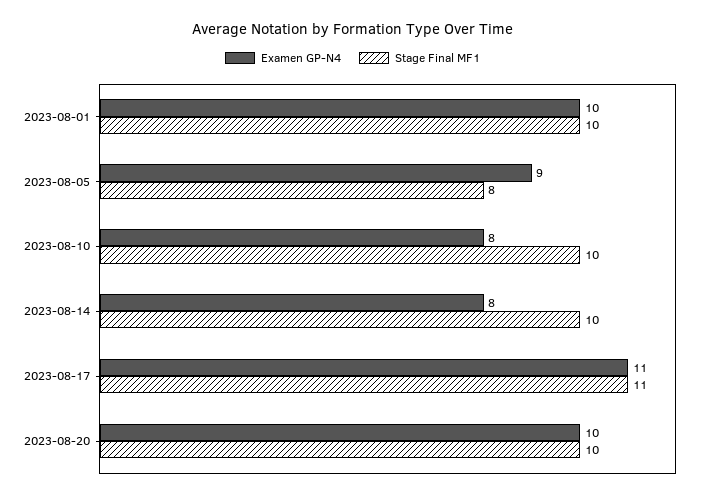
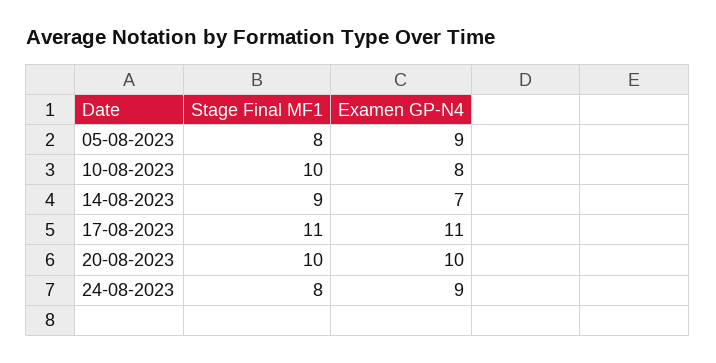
Examen GP-N4, 2023-08-01: 10 -> none
Stage Final MF1, 2023-08-01: 10 -> none
Examen GP-N4, 2023-08-14: 8 -> 7
Stage Final MF1, 2023-08-14: 10 -> 9
Stage Final MF1, 24-08-2023: none -> 8
Examen GP-N4, 24-08-2023: none -> 9

